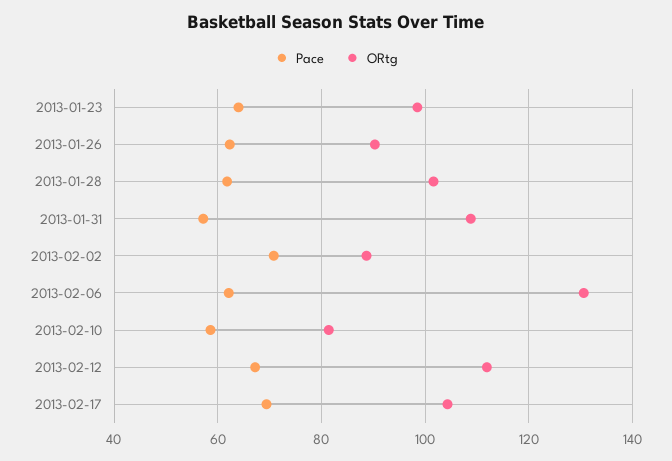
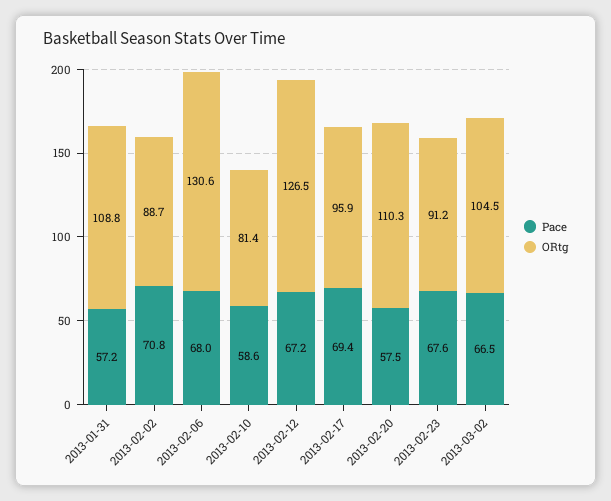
Pace, 2013-01-23: 64 -> none
ORtg, 2013-01-23: 98 -> none
Pace, 2013-01-26: 62 -> none
ORtg, 2013-01-26: 90 -> none
Pace, 2013-01-28: 62 -> none
ORtg, 2013-01-28: 102 -> none
Pace, 2013-02-06: 62 -> 68
ORtg, 2013-02-12: 112 -> 126.5
ORtg, 2013-02-17: 104 -> 95.9
Pace, 2013-02-20: none -> 57.5
ORtg, 2013-02-20: none -> 110.3
Pace, 2013-02-23: none -> 67.6
ORtg, 2013-02-23: none -> 91.2
Pace, 2013-03-02: none -> 66.5
ORtg, 2013-03-02: none -> 104.5

